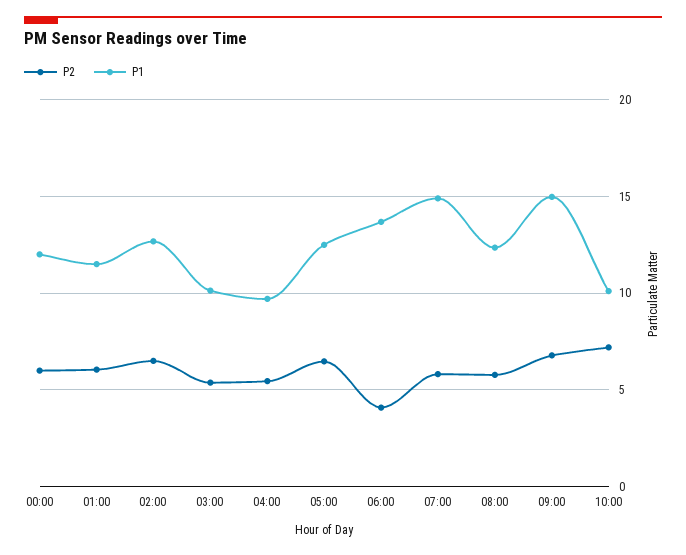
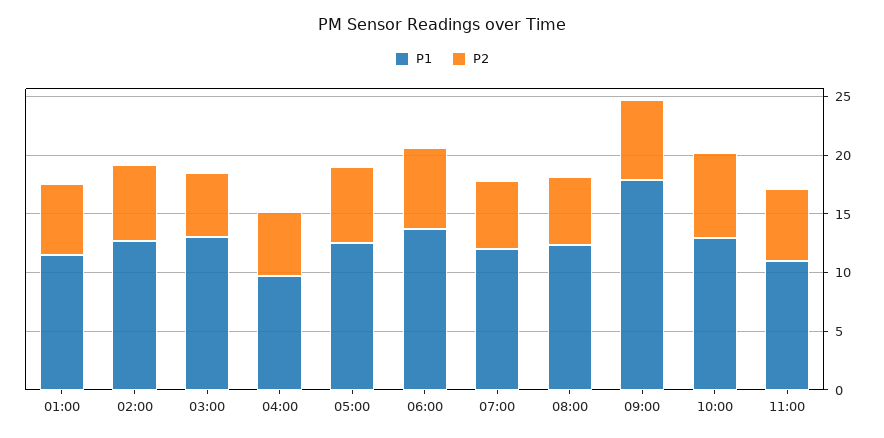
P2, 00:00: 6 -> none
P1, 00:00: 12 -> none
P1, 03:00: 10 -> 13
P2, 06:00: 4 -> 7
P1, 07:00: 15 -> 12
P1, 09:00: 15 -> 18
P1, 10:00: 10 -> 13
P1, 11:00: none -> 11
P2, 11:00: none -> 6

